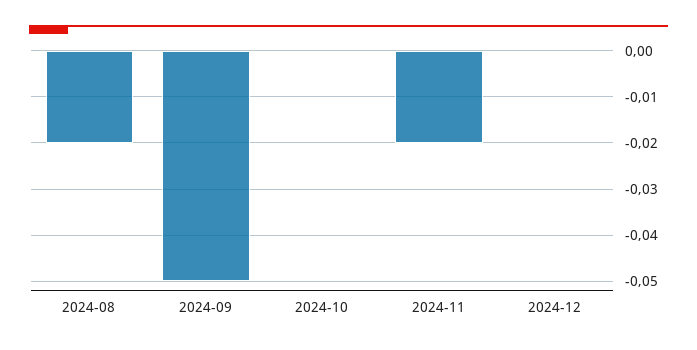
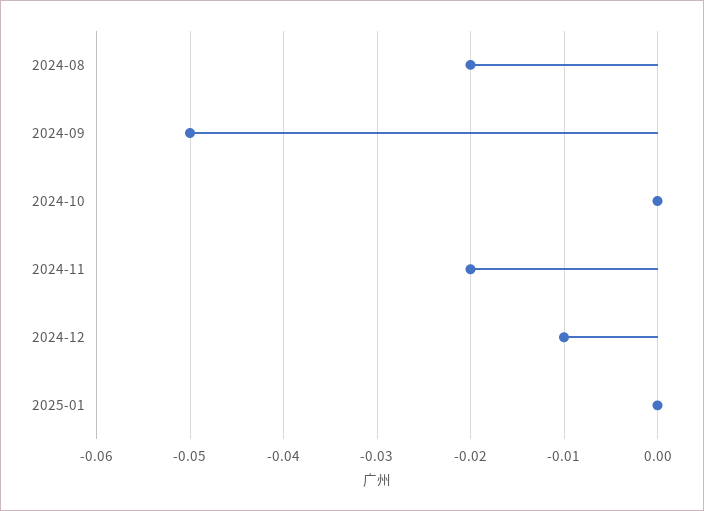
2024-12: 0 -> -0.01
2025-01: none -> 0

